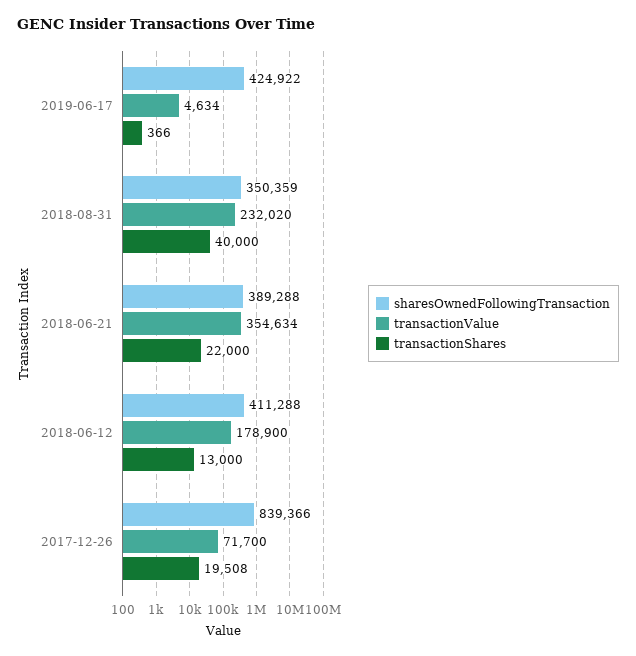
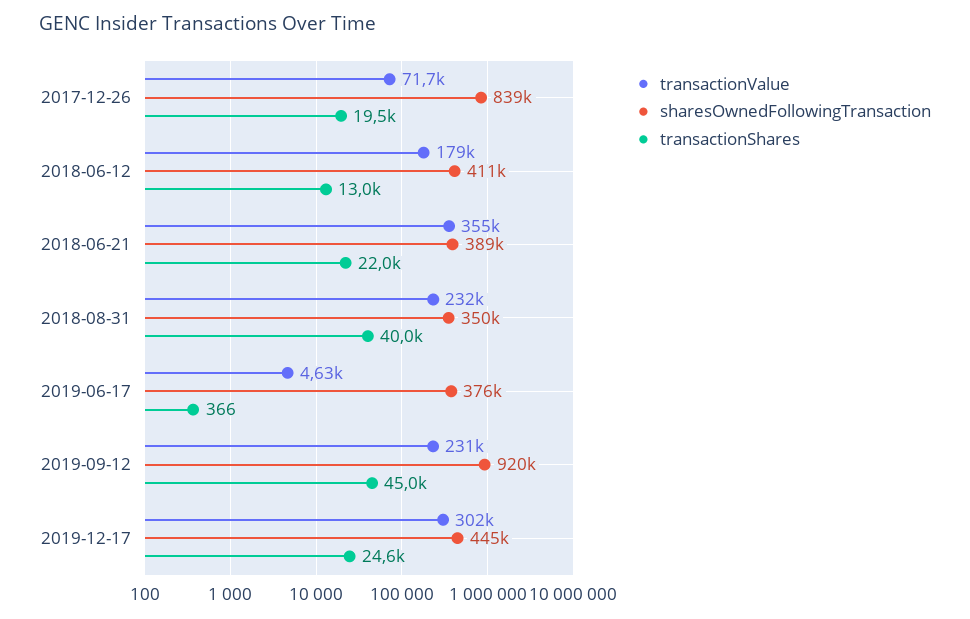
sharesOwnedFollowingTransaction, 2019-06-17: 424922 -> 376000
transactionValue, 2019-09-12: none -> 231000
sharesOwnedFollowingTransaction, 2019-09-12: none -> 920000
transactionShares, 2019-09-12: none -> 45000
transactionValue, 2019-12-17: none -> 302000
sharesOwnedFollowingTransaction, 2019-12-17: none -> 445000
transactionShares, 2019-12-17: none -> 24600

